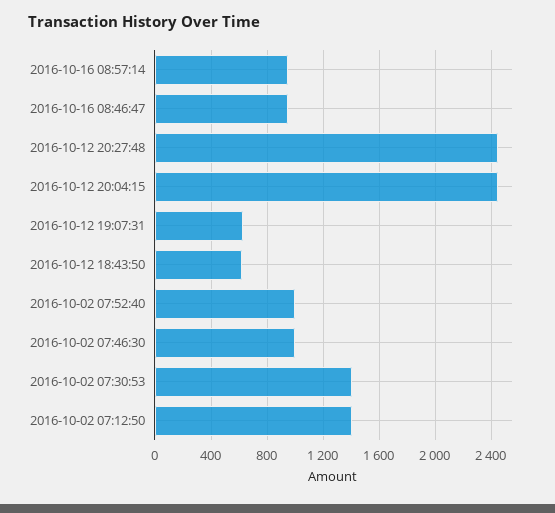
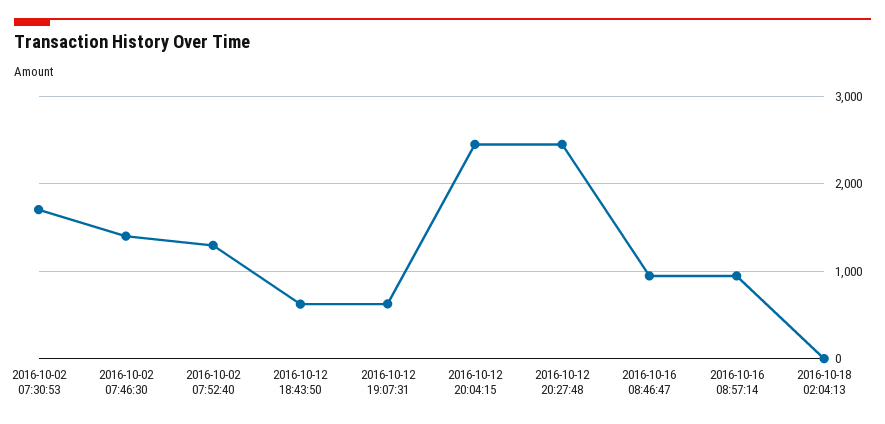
2016-10-02 07:52:40: 1000 -> 1300
2016-10-02 07:46:30: 1000 -> 1400
2016-10-02 07:30:53: 1400 -> 1700
2016-10-02 07:12:50: 1400 -> none
2016-10-18 02:04:13: none -> 0

